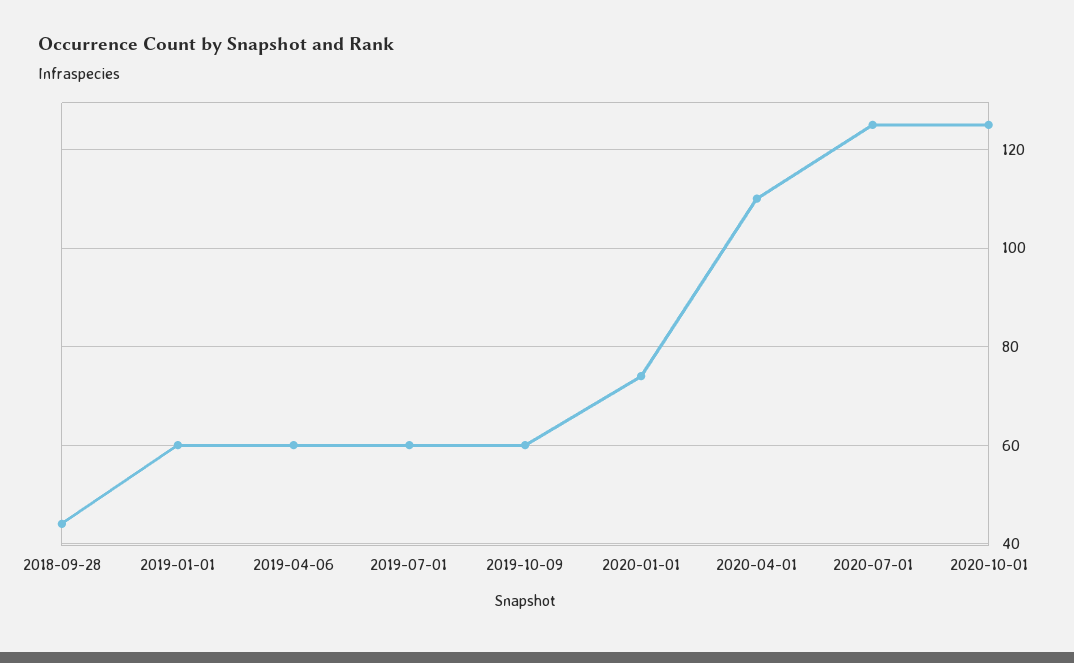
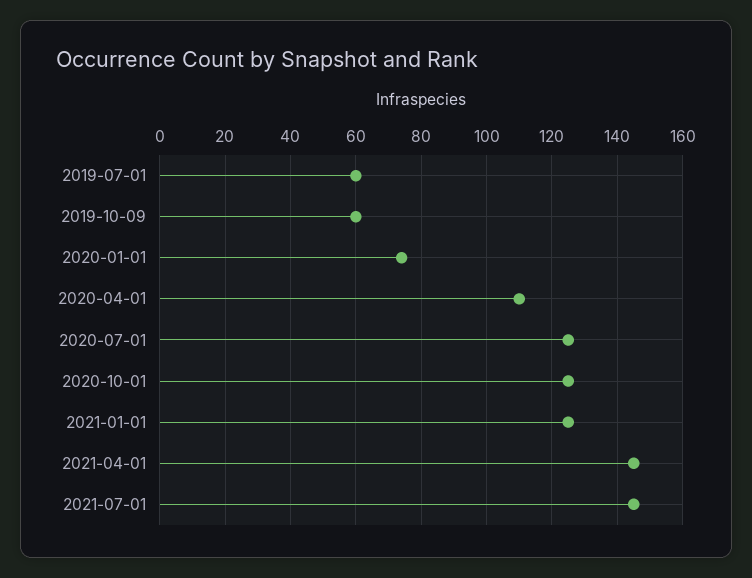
2018-09-28: 45 -> none
2019-01-01: 60 -> none
2019-04-06: 60 -> none
2021-01-01: none -> 125
2021-04-01: none -> 145
2021-07-01: none -> 145

